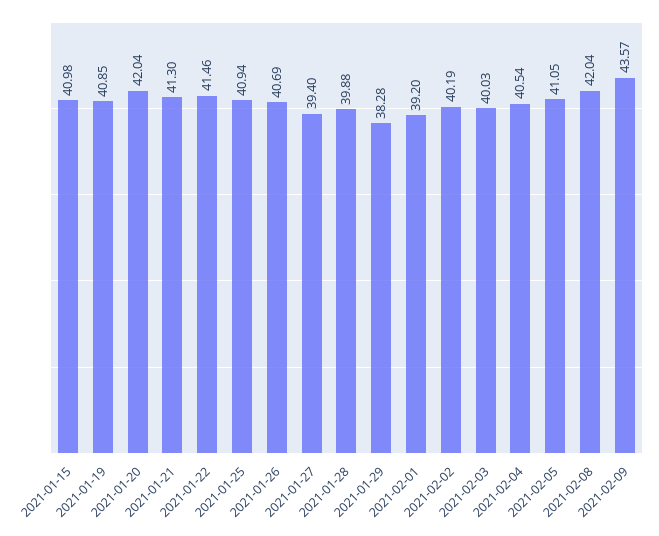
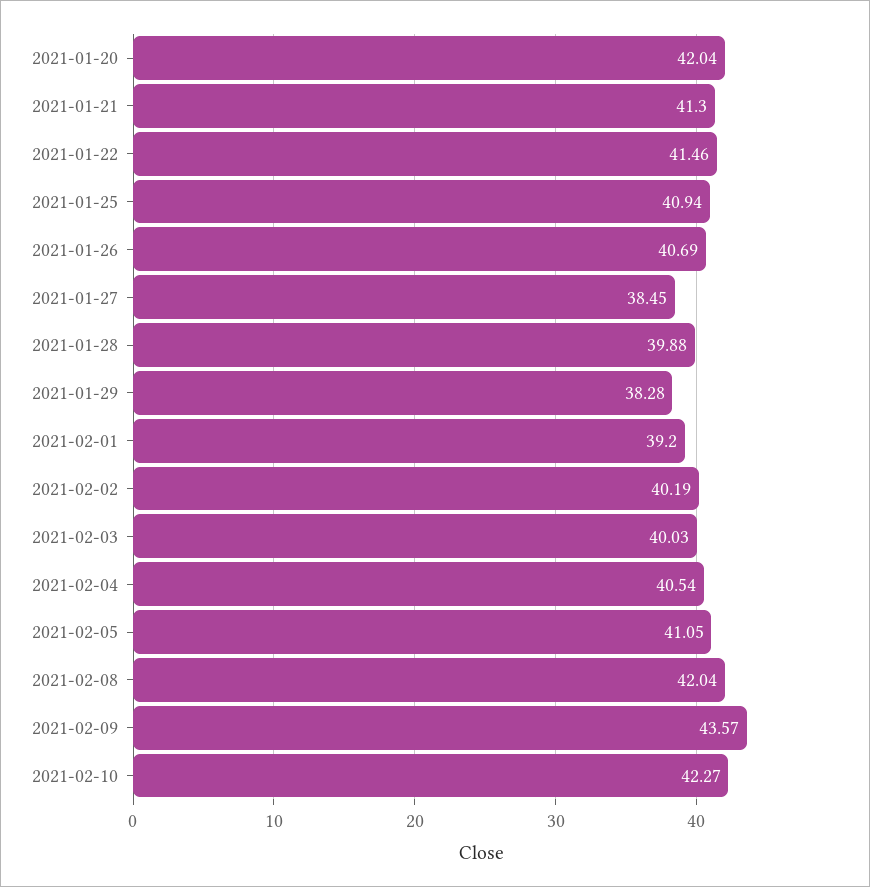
2021-01-15: 40.98 -> none
2021-01-19: 40.85 -> none
2021-01-27: 39.4 -> 38.45
2021-02-10: none -> 42.27

